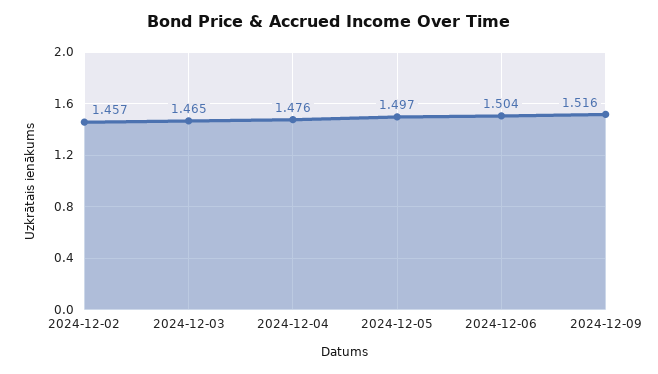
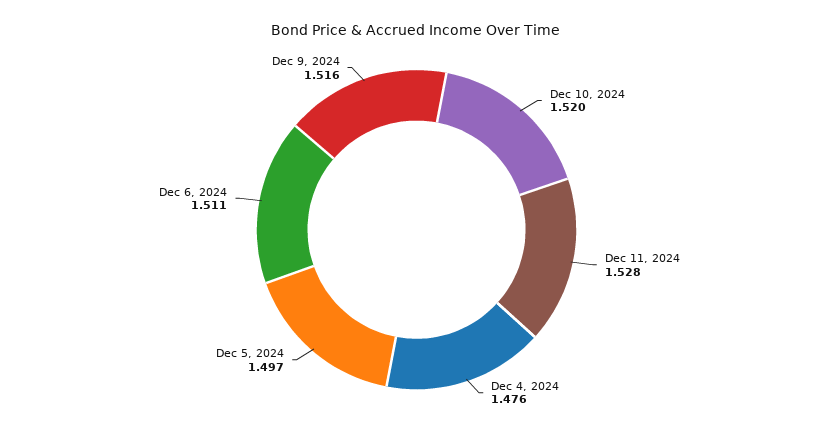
2024-12-02: 1.457 -> none
2024-12-03: 1.465 -> none
2024-12-06: 1.504 -> 1.511
Dec 10, 2024: none -> 1.52
Dec 11, 2024: none -> 1.528

